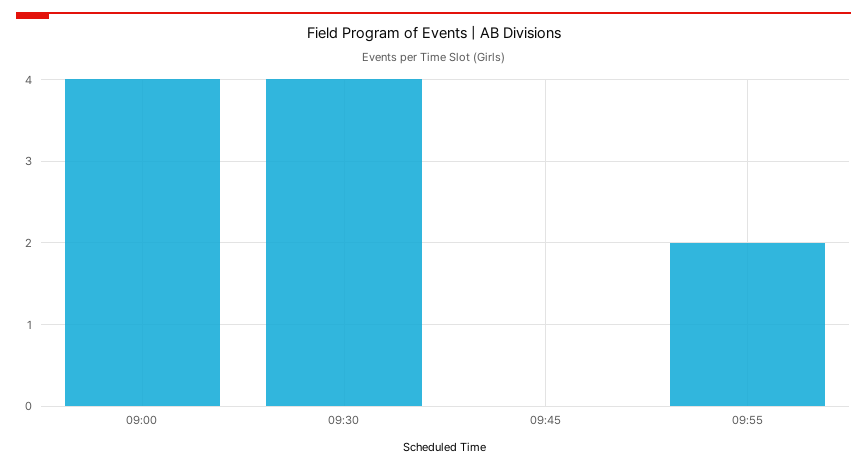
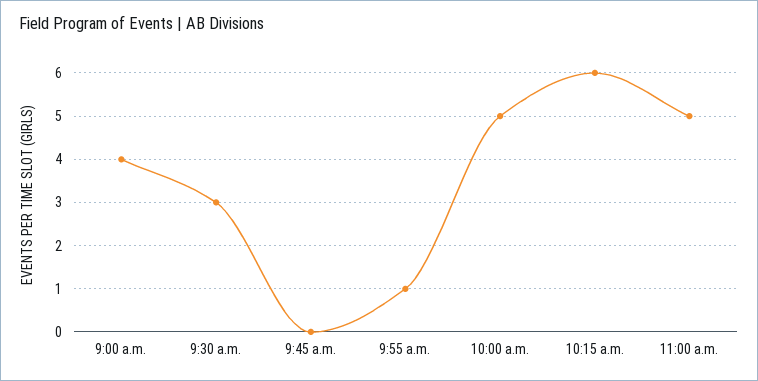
09:30: 4 -> 3
09:55: 2 -> 1
10:00 a.m.: none -> 5
10:15 a.m.: none -> 6
11:00 a.m.: none -> 5

